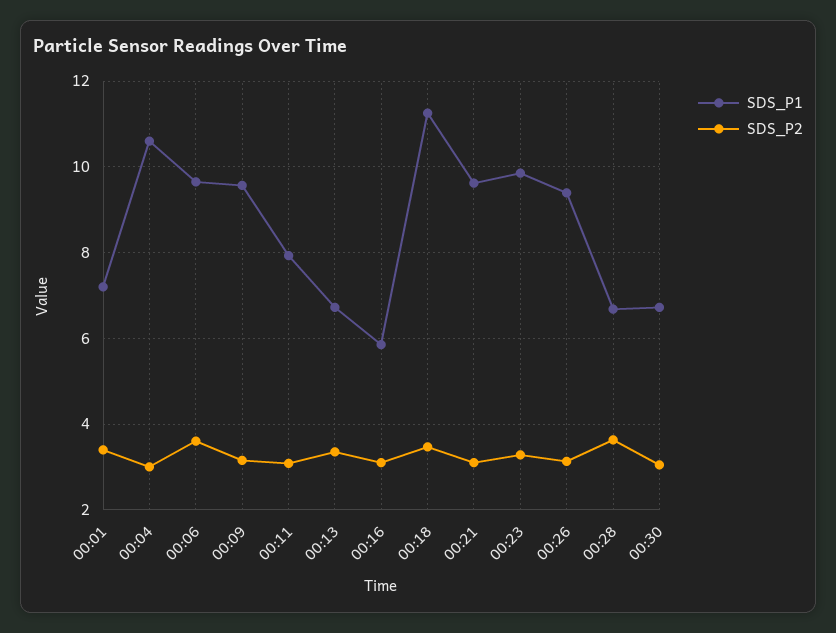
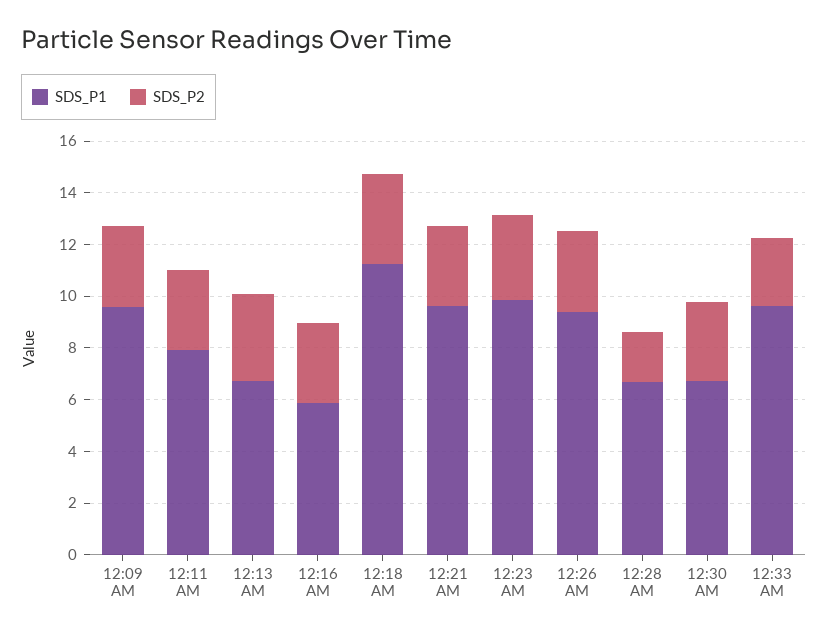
SDS_P1, 00:01: 7.2 -> none
SDS_P2, 00:01: 3.4 -> none
SDS_P1, 00:04: 10.6 -> none
SDS_P2, 00:04: 3 -> none
SDS_P1, 00:06: 9.6 -> none
SDS_P2, 00:06: 3.6 -> none
SDS_P2, 00:28: 3.6 -> 2
SDS_P1, 12:33 AM: none -> 9.5
SDS_P2, 12:33 AM: none -> 2.5

